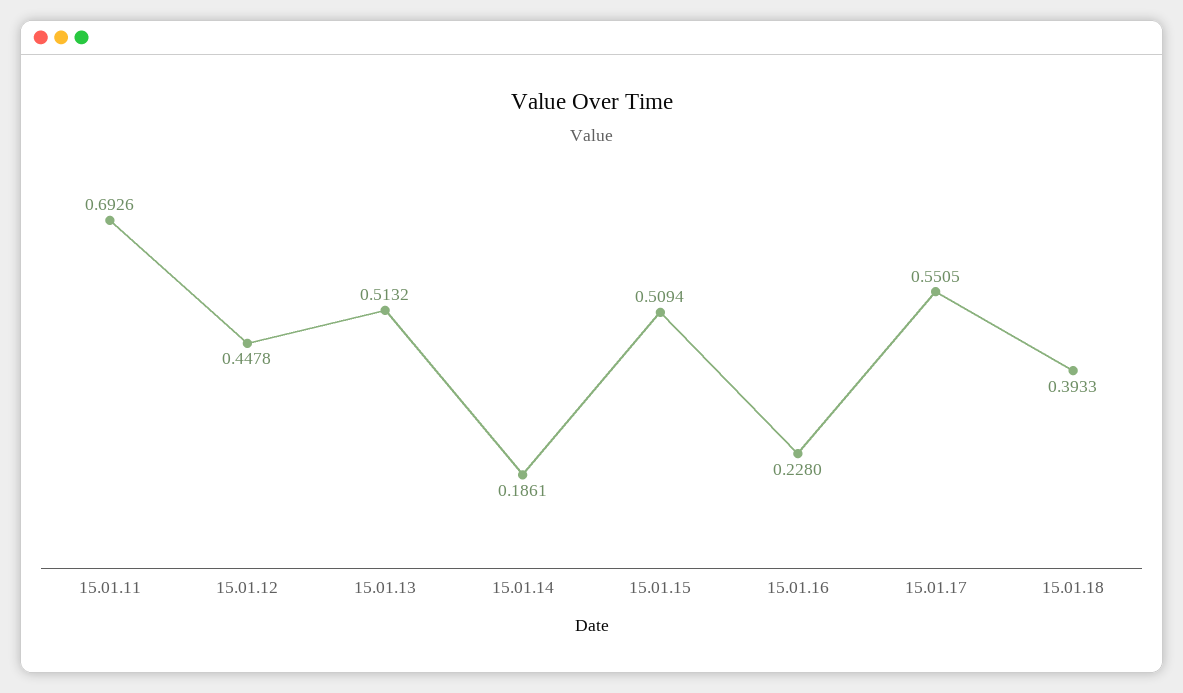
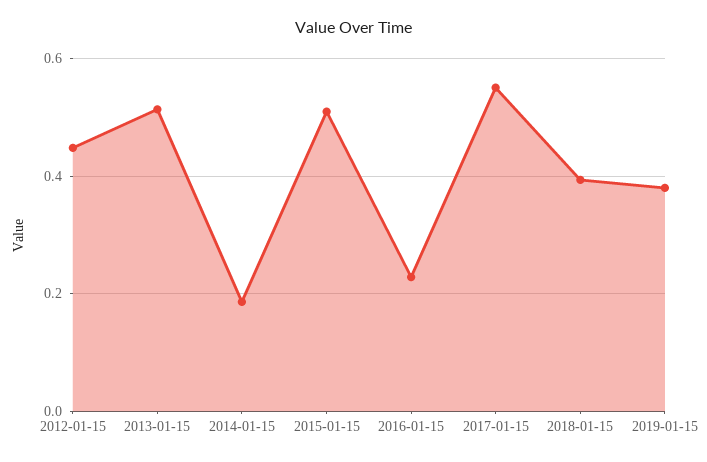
15.01.11: 0.6926 -> none
2019-01-15: none -> 0.38

